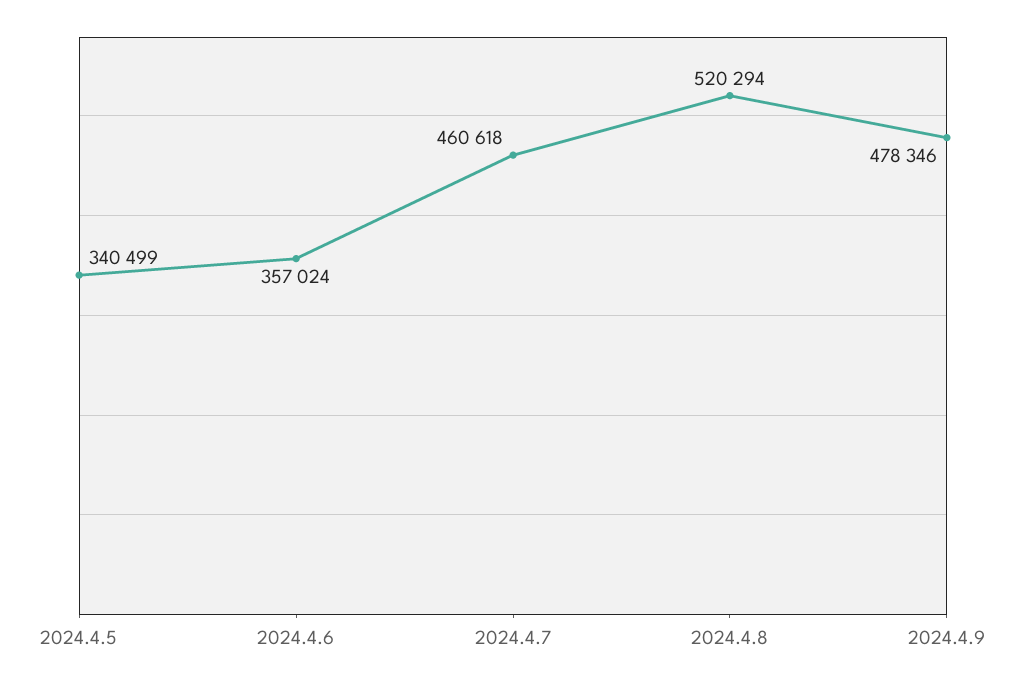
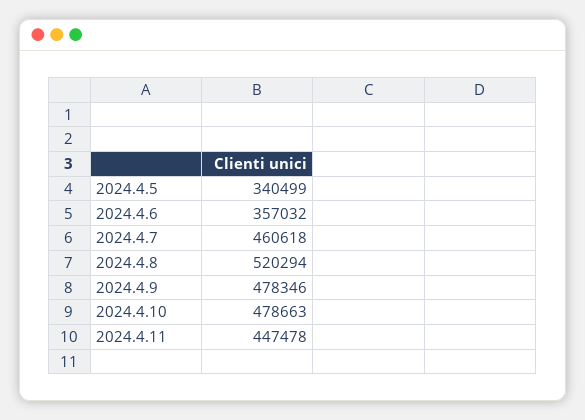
2024.4.6: 357024 -> 357032
2024.4.10: none -> 478663
2024.4.11: none -> 447478

